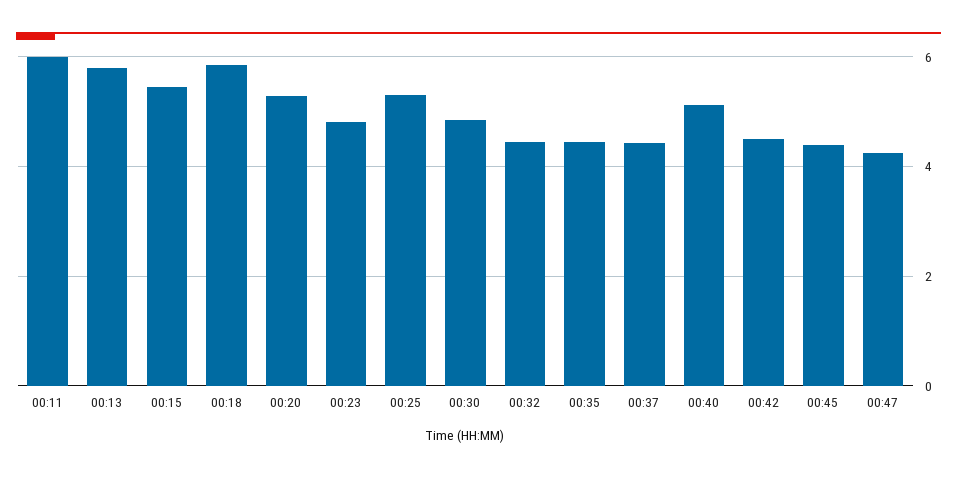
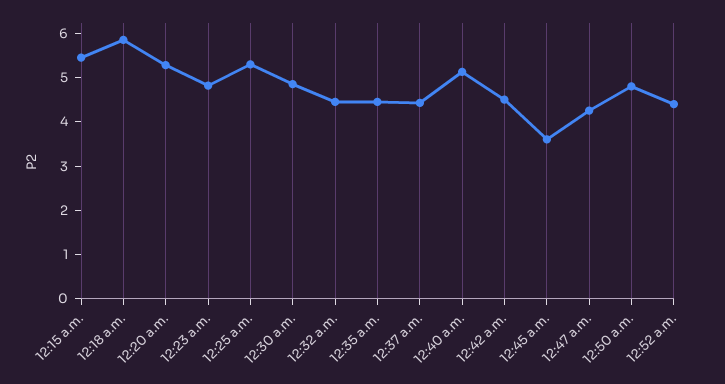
00:11: 6 -> none
00:13: 5.8 -> none
00:45: 4.4 -> 3.6
12:50 a.m.: none -> 4.8
12:52 a.m.: none -> 4.4

